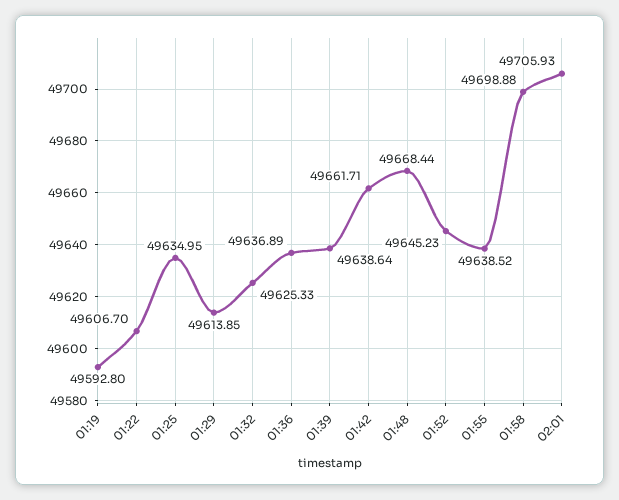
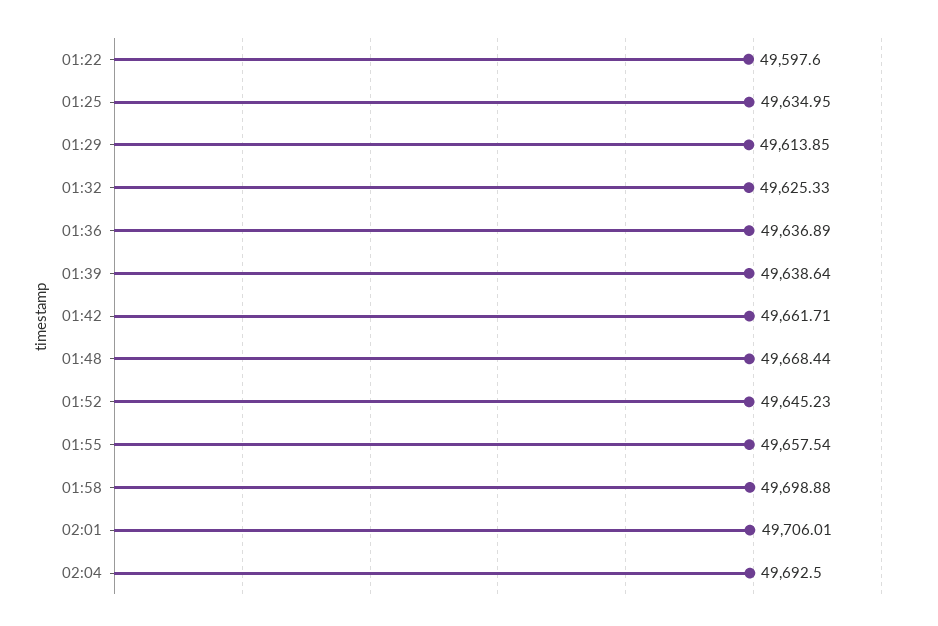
01:19: 49592.8 -> none
01:22: 49606.7 -> 49597.6
01:55: 49638.52 -> 49657.54
02:01: 49705.93 -> 49706.01
02:04: none -> 49692.5

